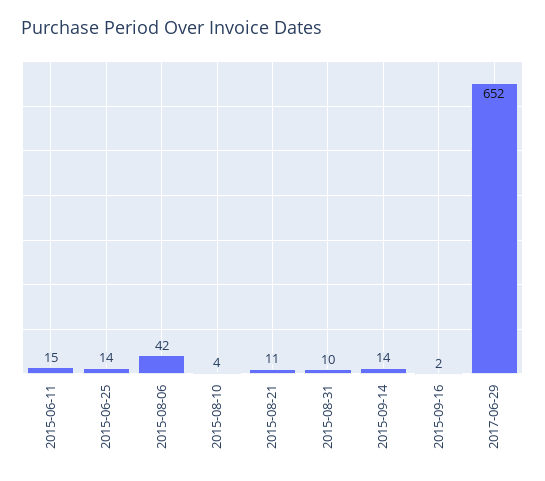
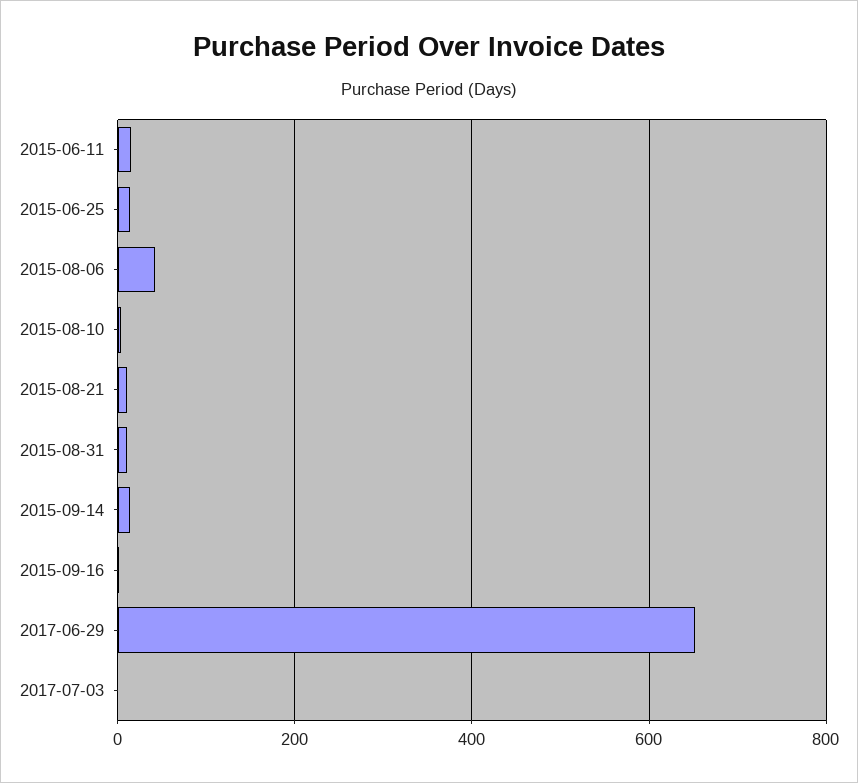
2017-07-03: none -> 0

